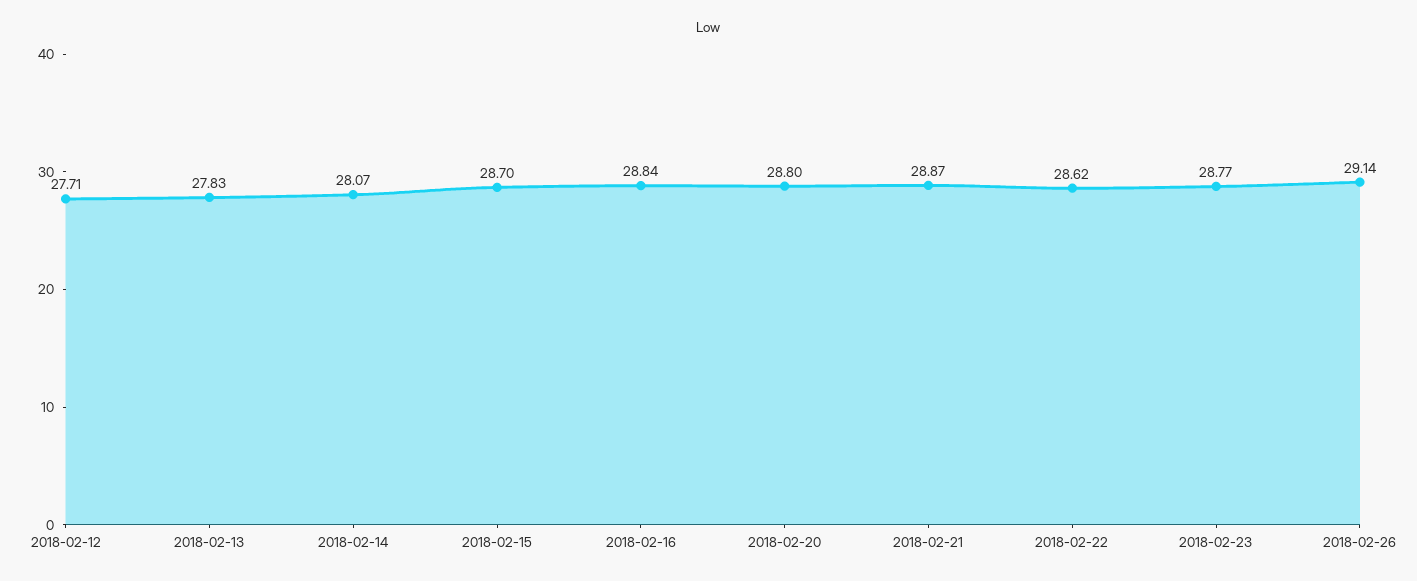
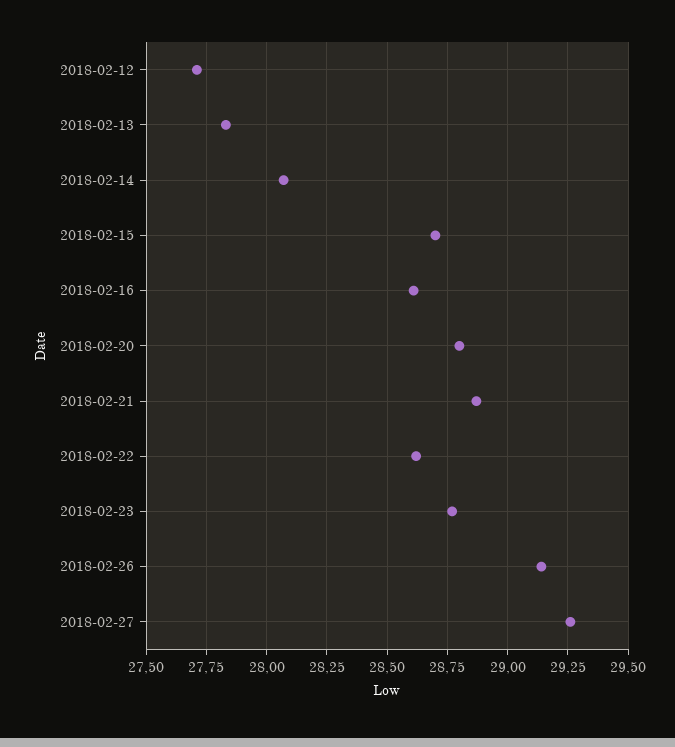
2018-02-16: 28.84 -> 28.6
2018-02-27: none -> 29.25

